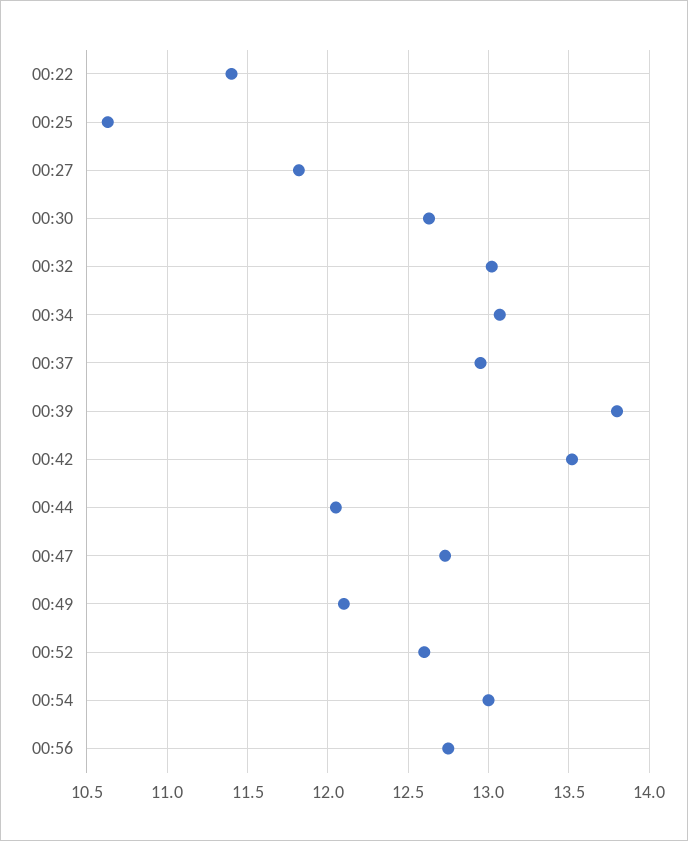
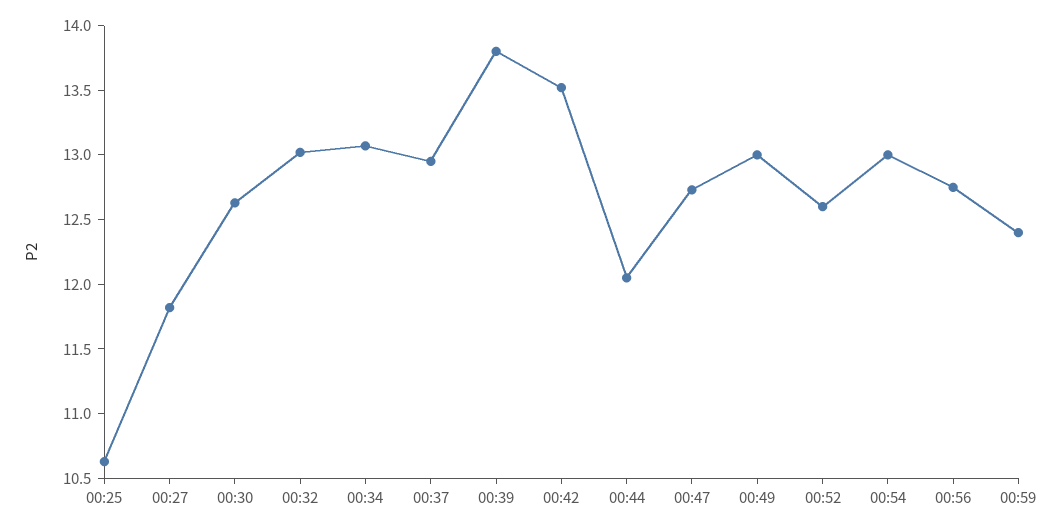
00:22: 11.4 -> none
00:49: 12.1 -> 13
00:59: none -> 12.4

